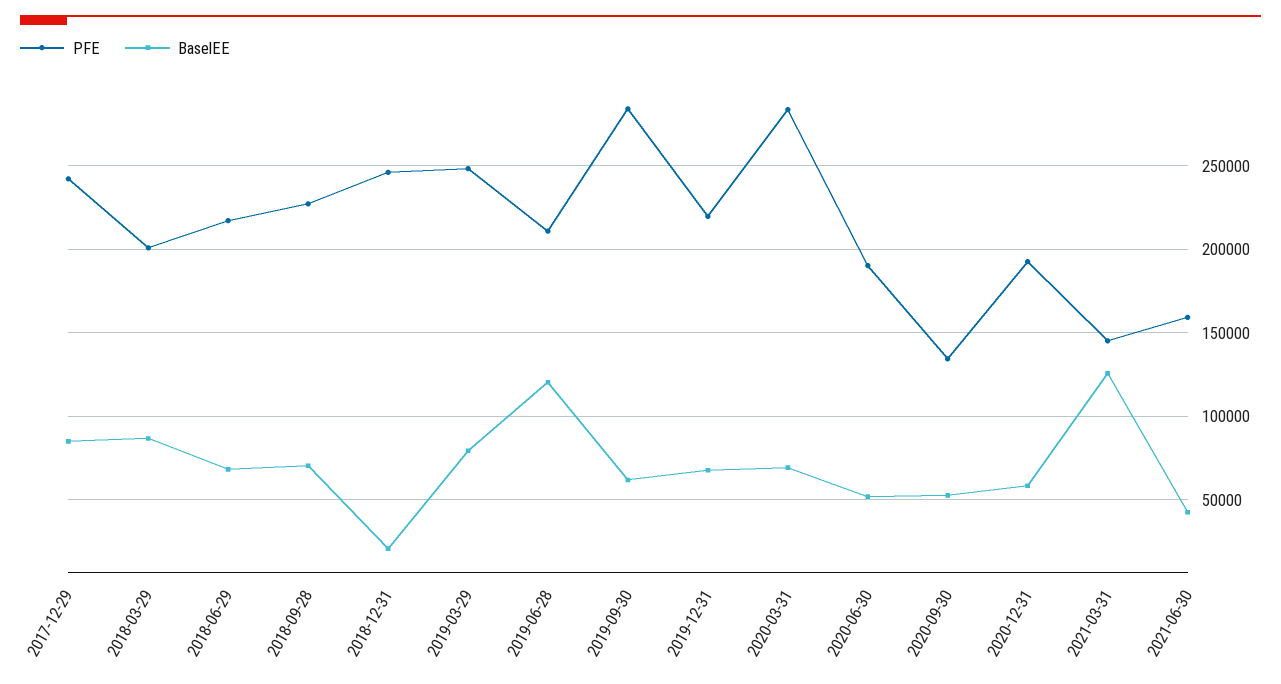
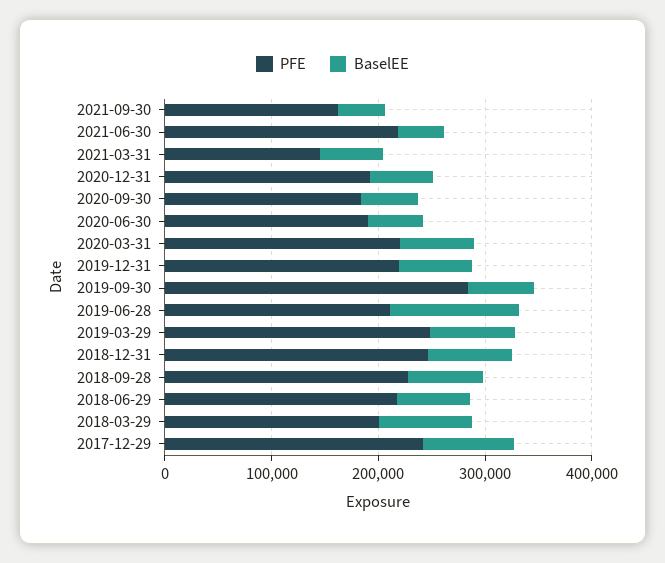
BaselEE, 2018-12-31: 20000 -> 80000
PFE, 2020-03-31: 285000 -> 220000
PFE, 2020-09-30: 135000 -> 180000
BaselEE, 2021-03-31: 125000 -> 60000
PFE, 2021-06-30: 160000 -> 220000
PFE, 2021-09-30: none -> 160000
BaselEE, 2021-09-30: none -> 40000

